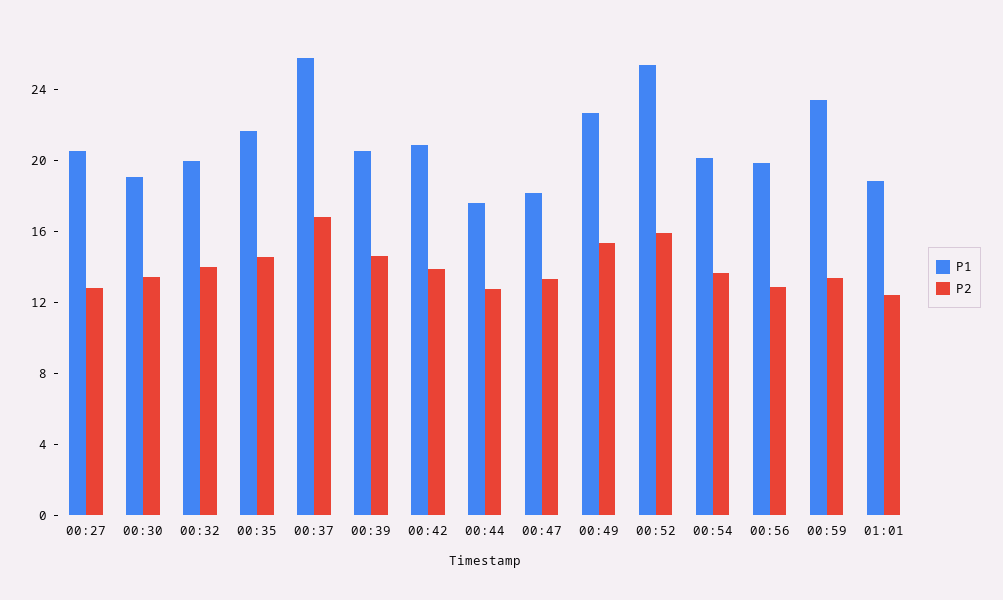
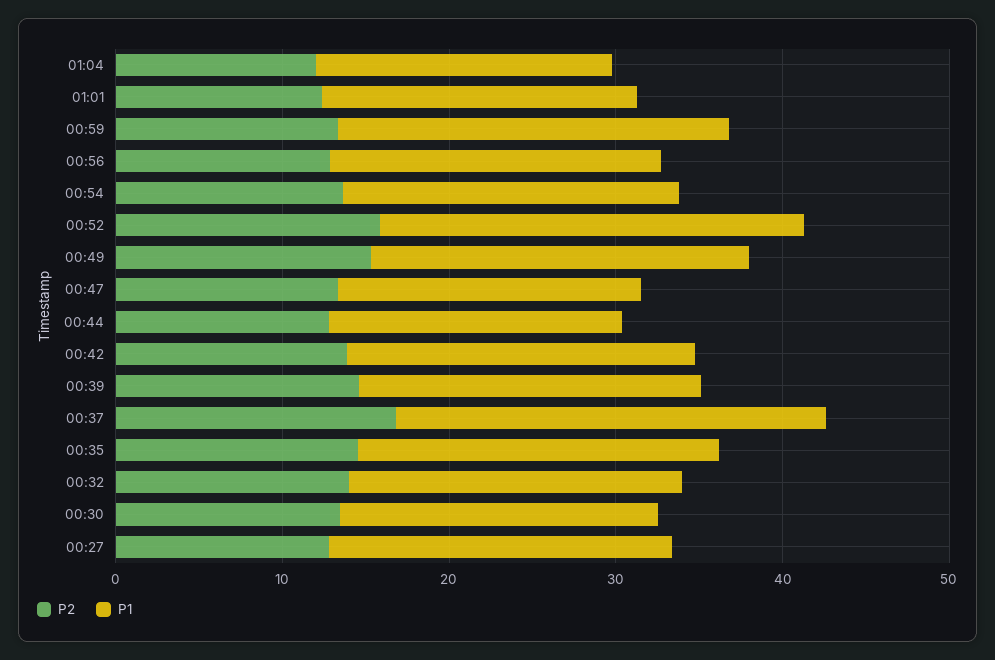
P2, 01:04: none -> 12
P1, 01:04: none -> 18

